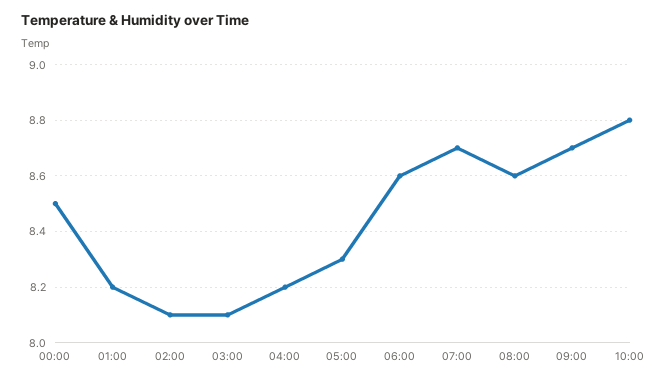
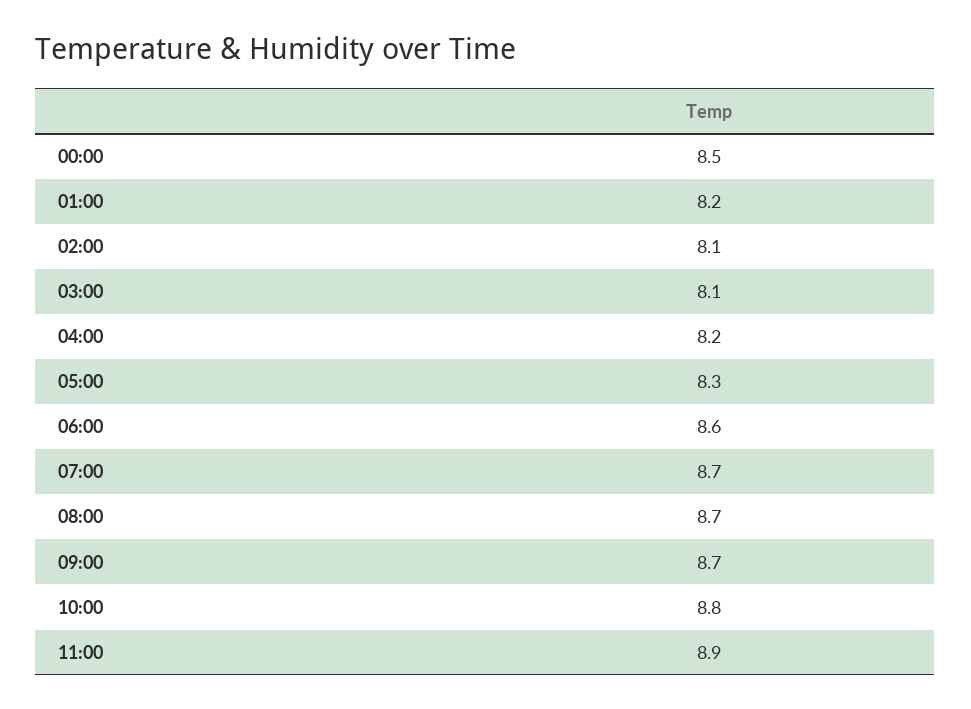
08:00: 8.6 -> 8.7
11:00: none -> 8.9

